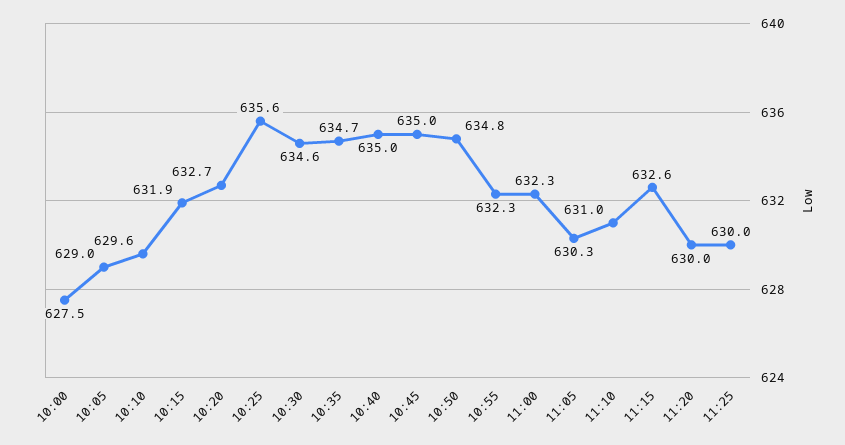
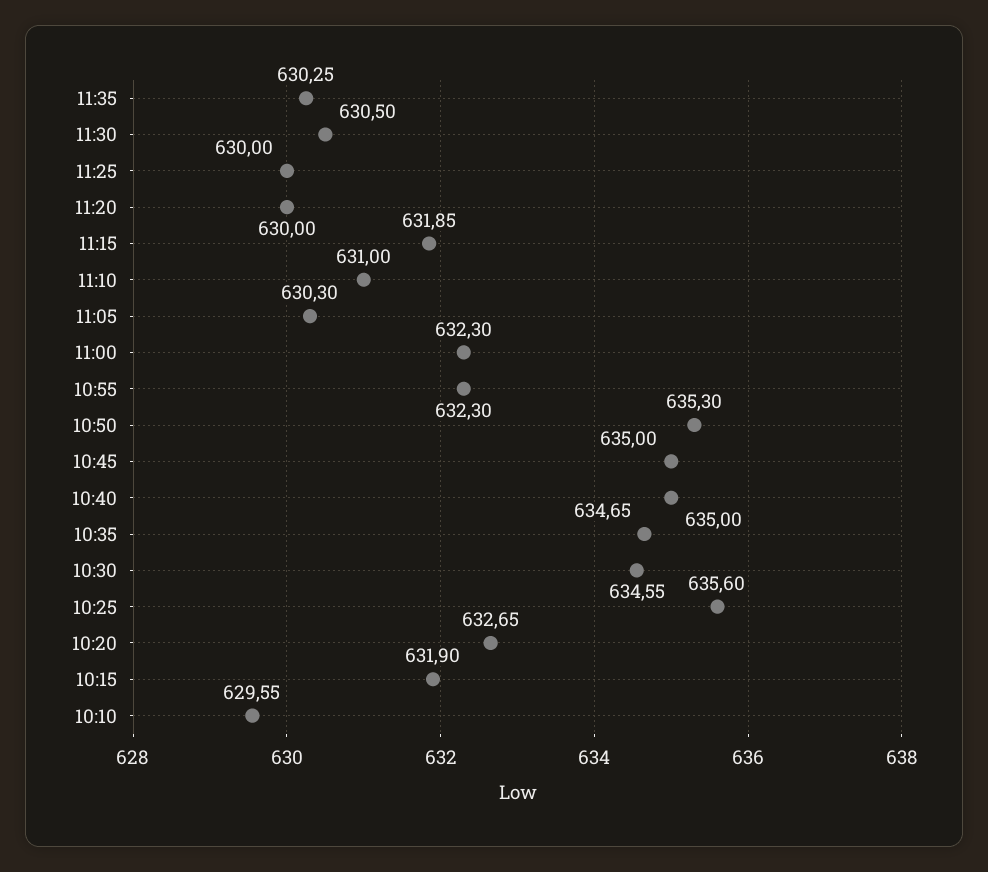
10:00: 627.5 -> none
10:05: 629 -> none
10:50: 634.8 -> 635.3
11:15: 632.6 -> 631.85
11:35: none -> 630.25
11:30: none -> 630.5

